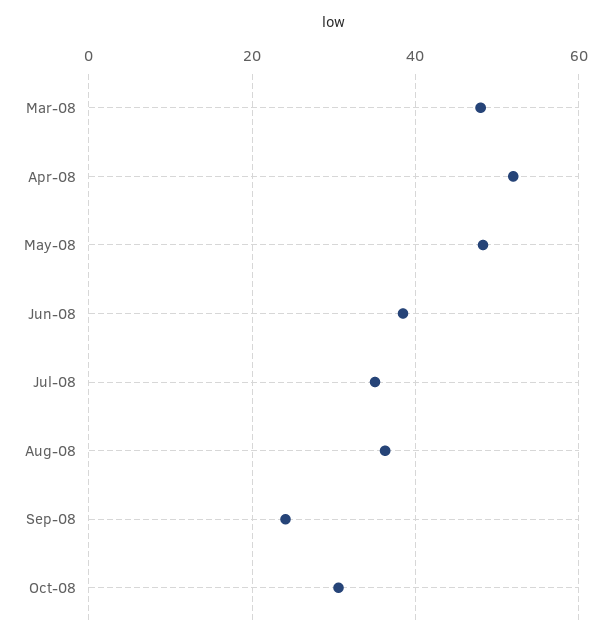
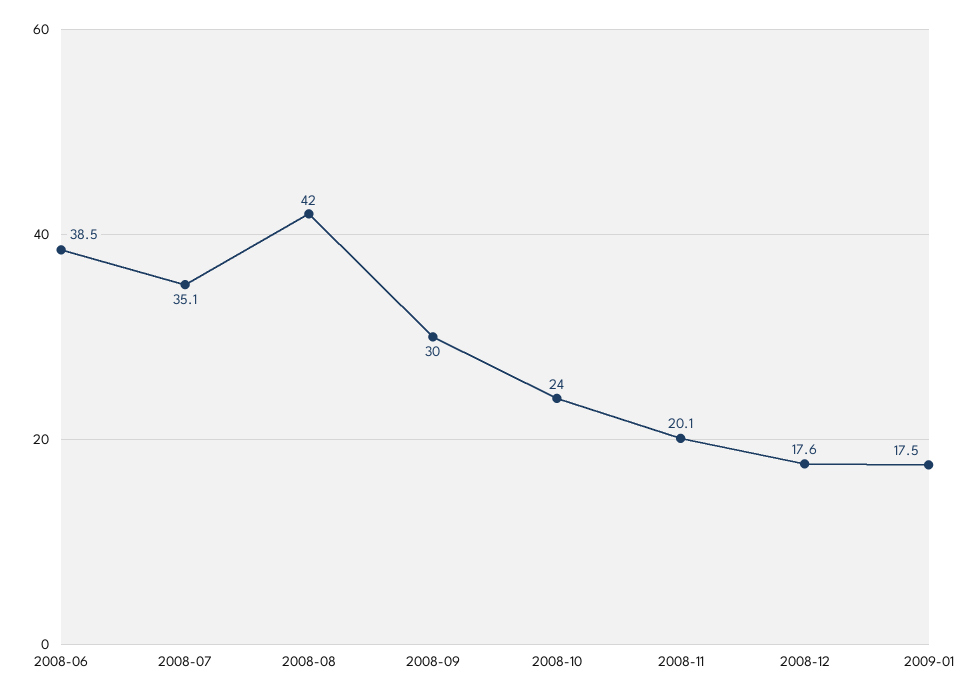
Mar-08: 48 -> none
Apr-08: 52 -> none
May-08: 48 -> none
Aug-08: 36 -> 42
Sep-08: 24 -> 30
Oct-08: 30 -> 24
2008-11: none -> 20.1
2008-12: none -> 17.6
2009-01: none -> 17.5

